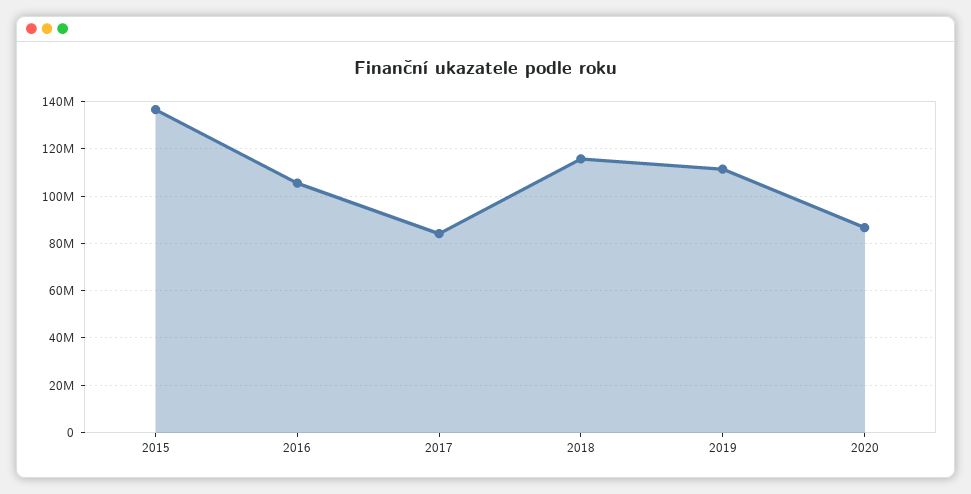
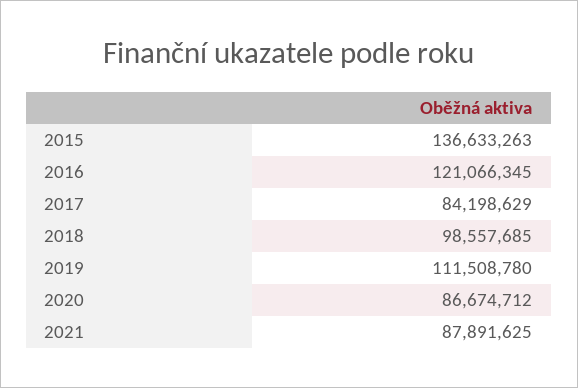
2016: 105000000 -> 121066345
2018: 115000000 -> 98557685
2021: none -> 87891625

